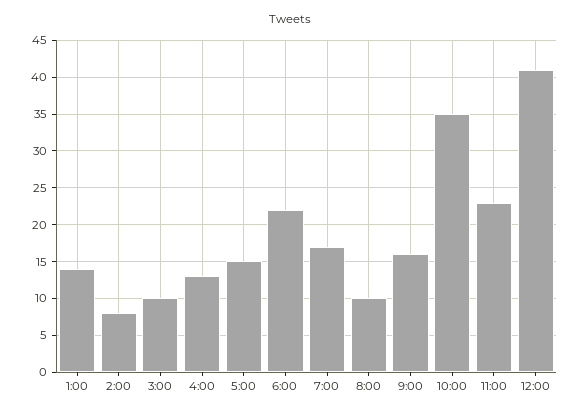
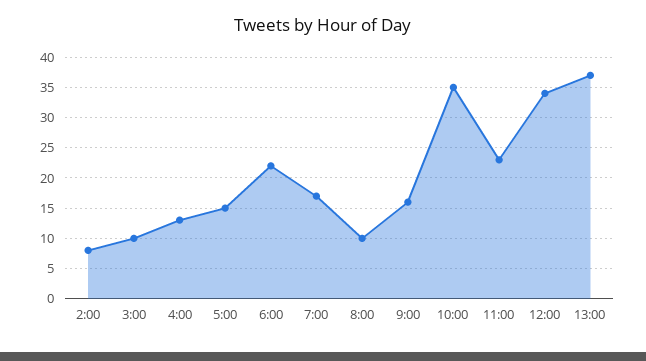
1:00: 14 -> none
12:00: 41 -> 34
13:00: none -> 37

